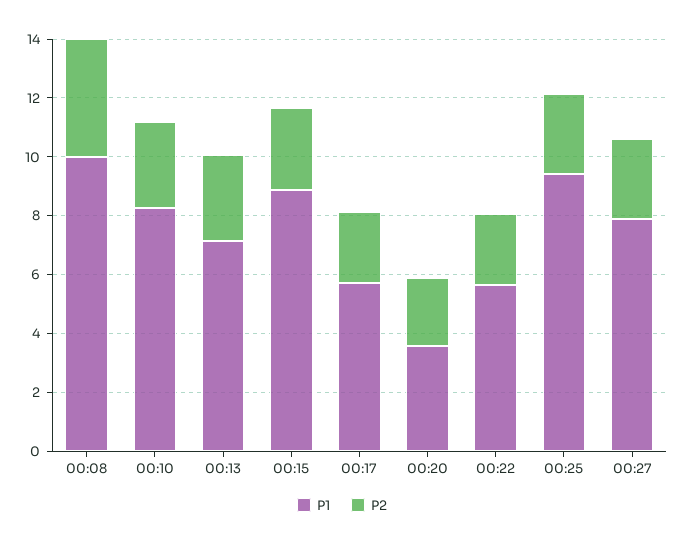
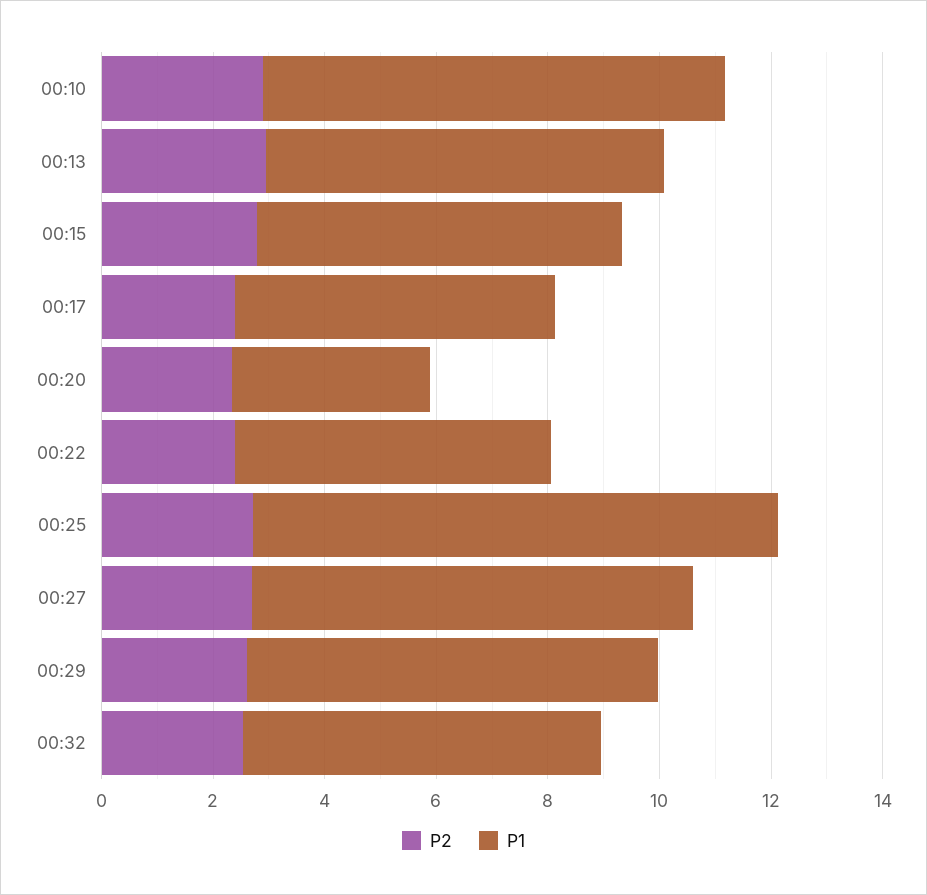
P1, 00:08: 10 -> none
P2, 00:08: 4 -> none
P1, 00:15: 9 -> 6.5
P2, 00:29: none -> 2.5
P1, 00:29: none -> 7.5
P2, 00:32: none -> 2.5
P1, 00:32: none -> 6.5

